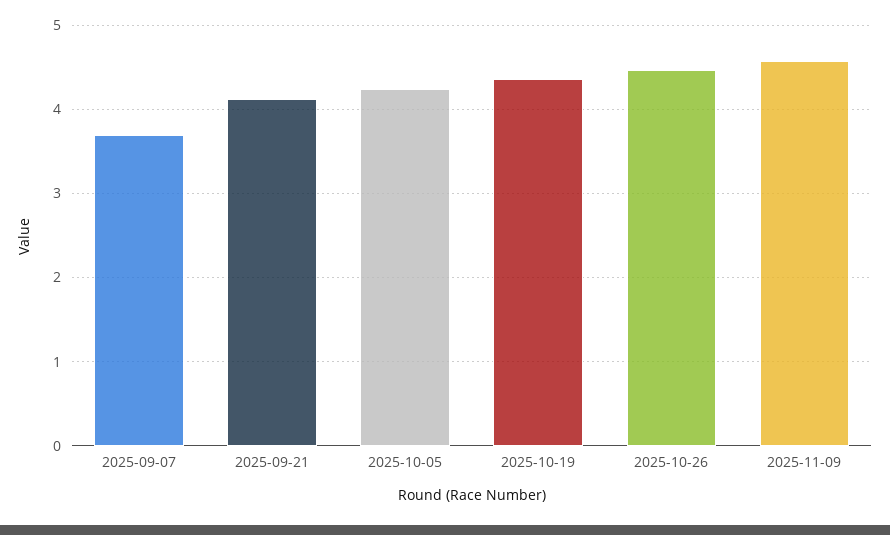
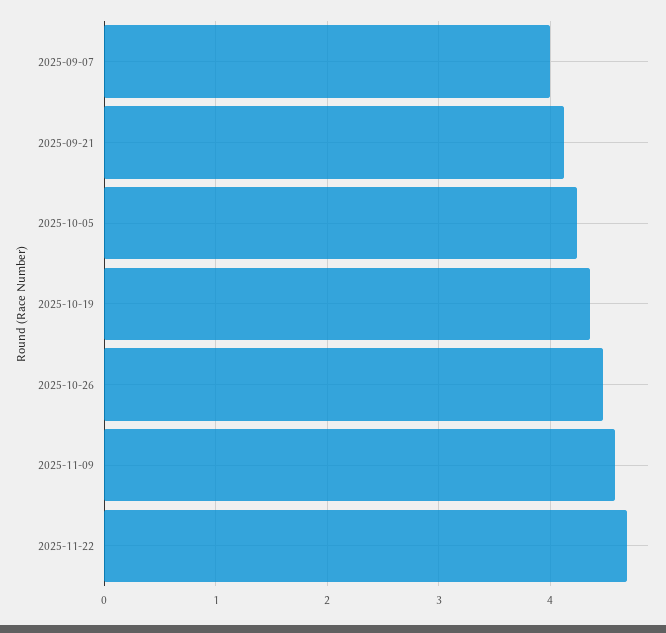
2025-09-07: 3.7 -> 4
2025-11-22: none -> 4.7

